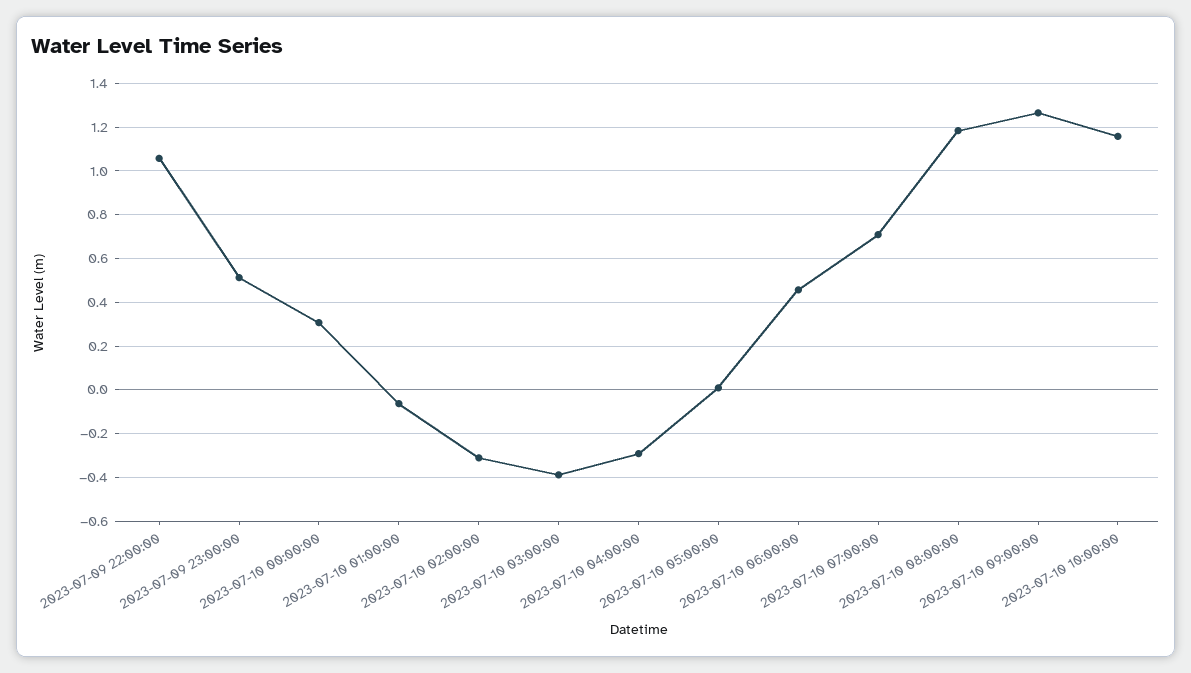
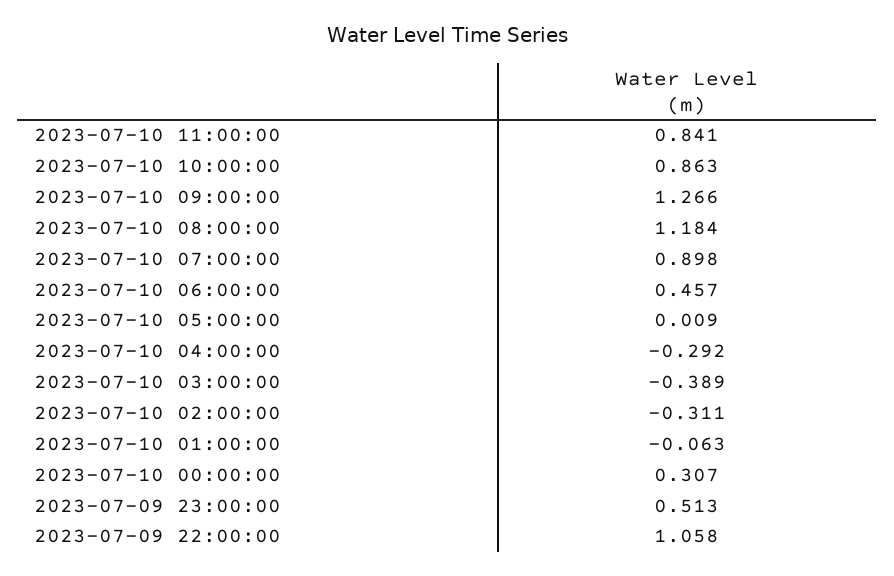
2023-07-10 07:00:00: 0.7 -> 0.898
2023-07-10 10:00:00: 1.15 -> 0.863
2023-07-10 11:00:00: none -> 0.841

